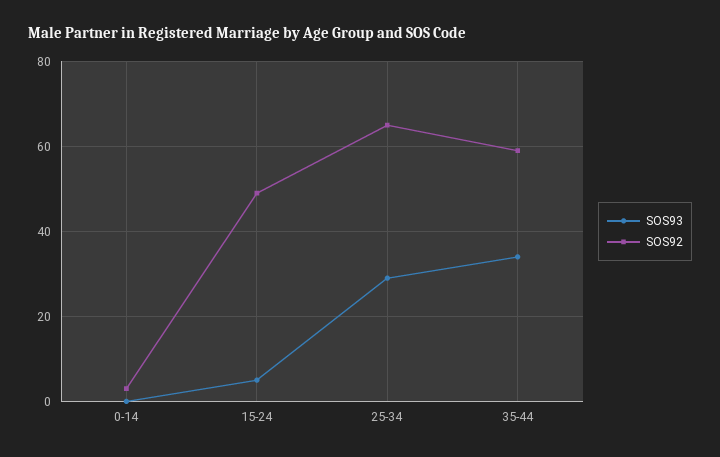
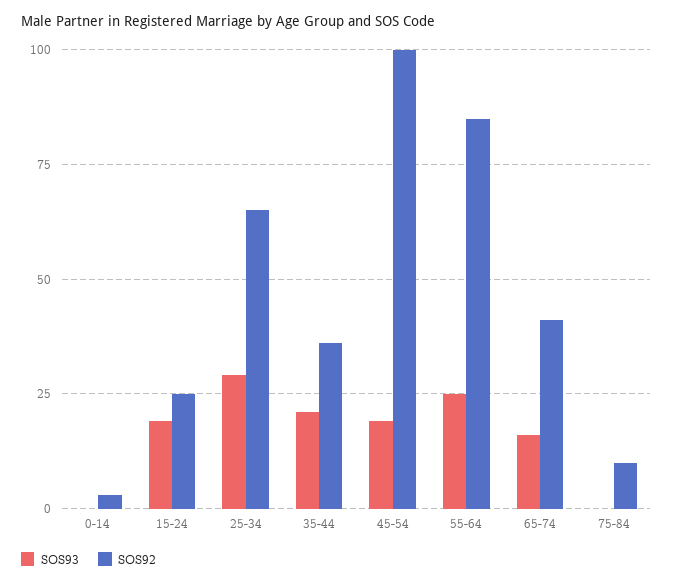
SOS93, 15-24: 5 -> 20
SOS92, 15-24: 50 -> 25
SOS93, 35-44: 35 -> 20
SOS92, 35-44: 60 -> 35
SOS93, 45-54: none -> 20
SOS92, 45-54: none -> 100
SOS93, 55-64: none -> 25
SOS92, 55-64: none -> 85
SOS93, 65-74: none -> 15
SOS92, 65-74: none -> 40
SOS93, 75-84: none -> 0
SOS92, 75-84: none -> 10

